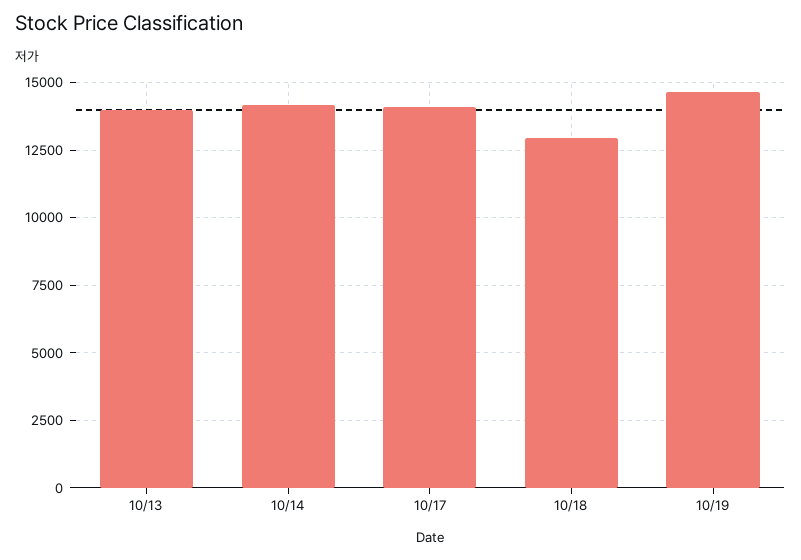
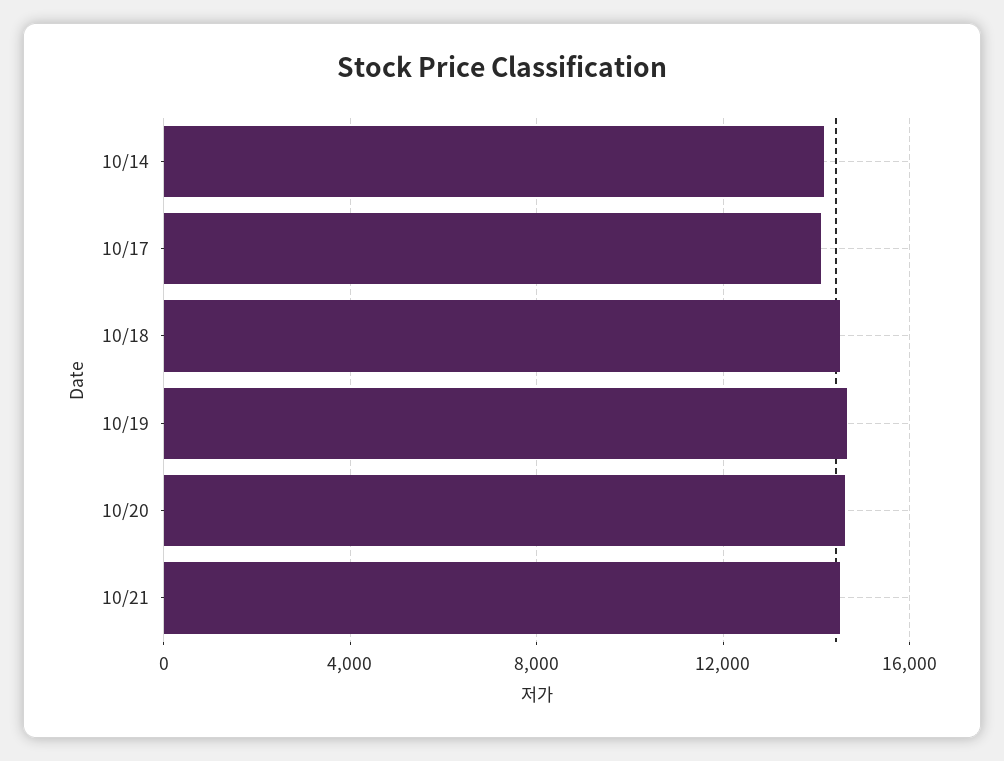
10/13: 14000 -> none
10/18: 13000 -> 14500
10/20: none -> 14500
10/21: none -> 14500

